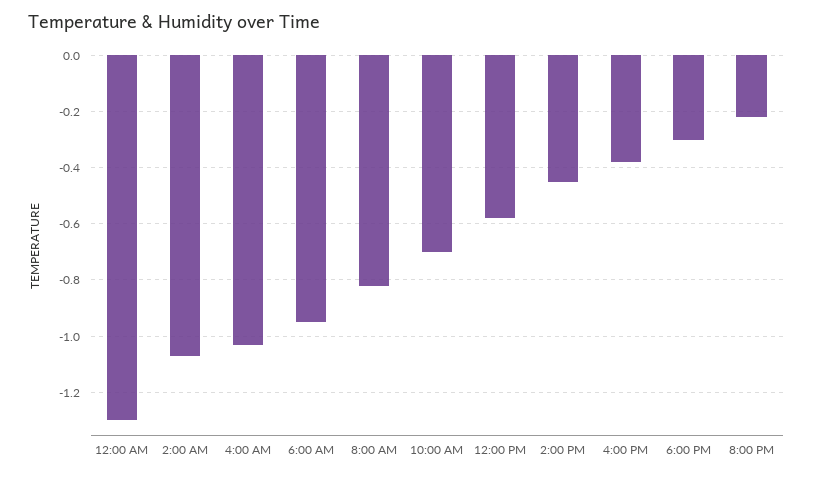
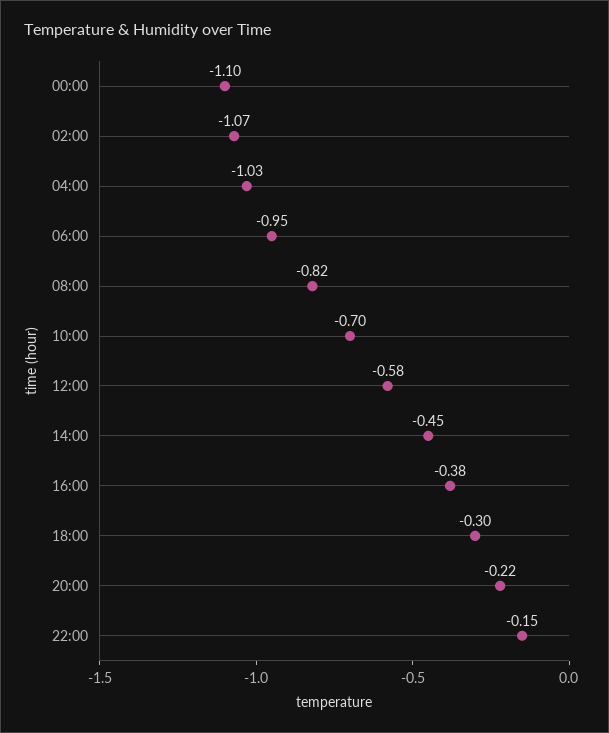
12:00 AM: -1.3 -> -1.1
22:00: none -> -0.15

